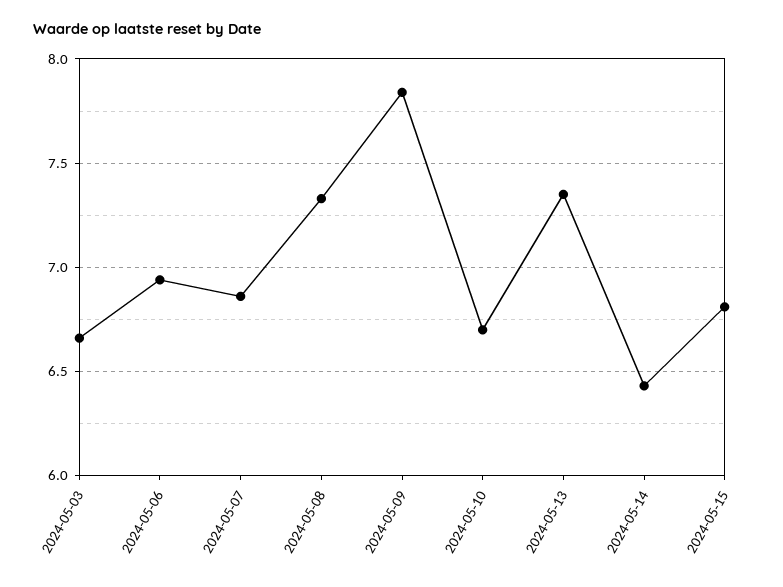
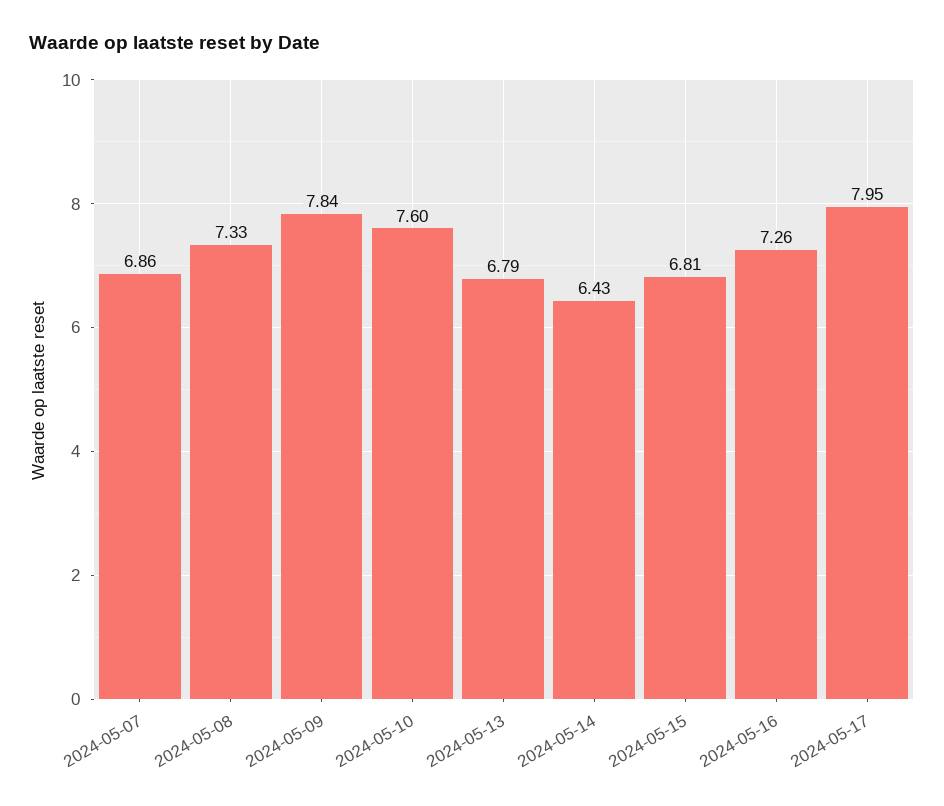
2024-05-03: 6.65 -> none
2024-05-06: 6.95 -> none
2024-05-10: 6.7 -> 7.6
2024-05-13: 7.35 -> 6.79
2024-05-16: none -> 7.26
2024-05-17: none -> 7.95

